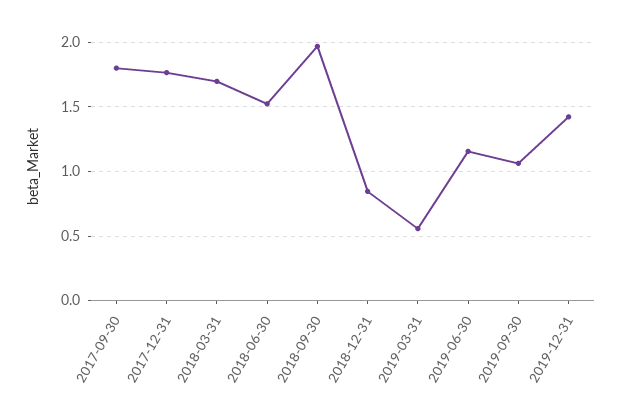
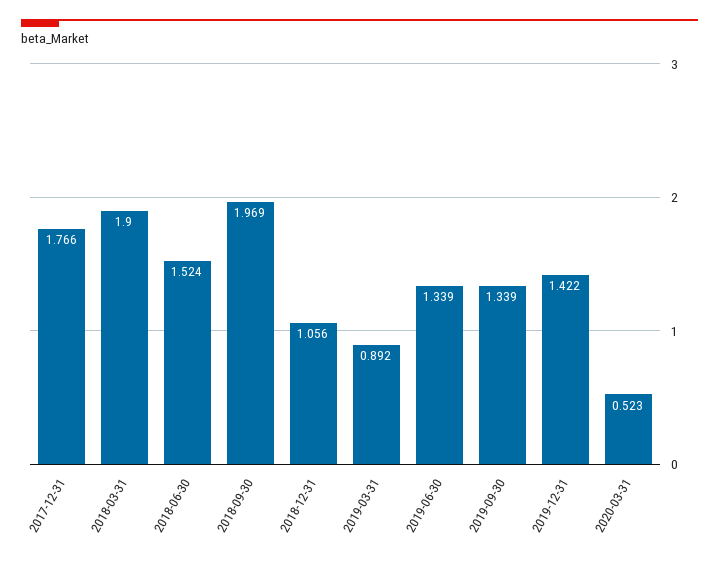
2017-09-30: 1.8 -> none
2018-03-31: 1.7 -> 1.9
2018-12-31: 0.85 -> 1.056
2019-03-31: 0.55 -> 0.892
2019-06-30: 1.15 -> 1.339
2019-09-30: 1.05 -> 1.339
2020-03-31: none -> 0.523

